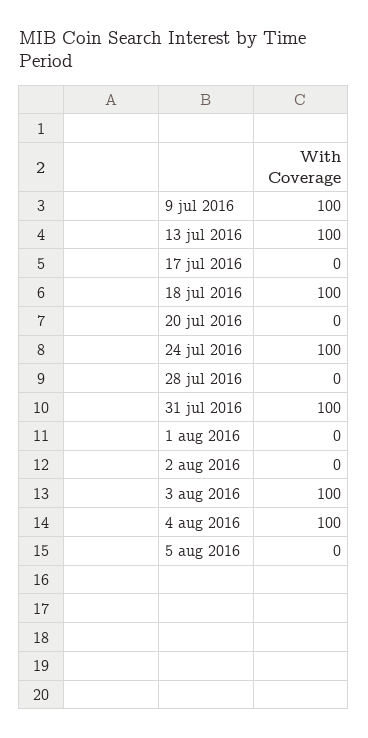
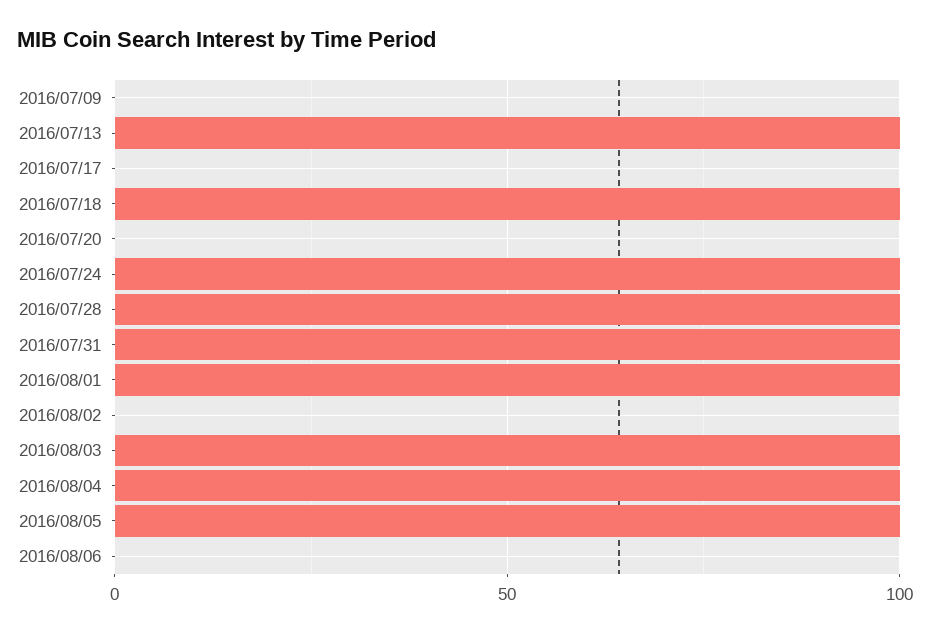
9 jul 2016: 100 -> 0
28 jul 2016: 0 -> 100
1 aug 2016: 0 -> 100
5 aug 2016: 0 -> 100
2016/08/06: none -> 0

